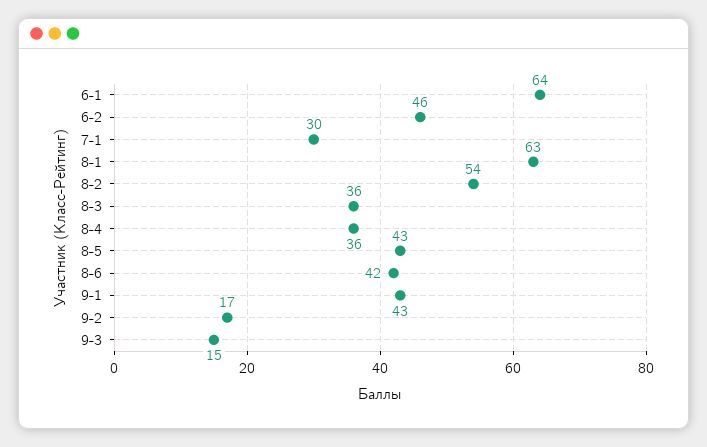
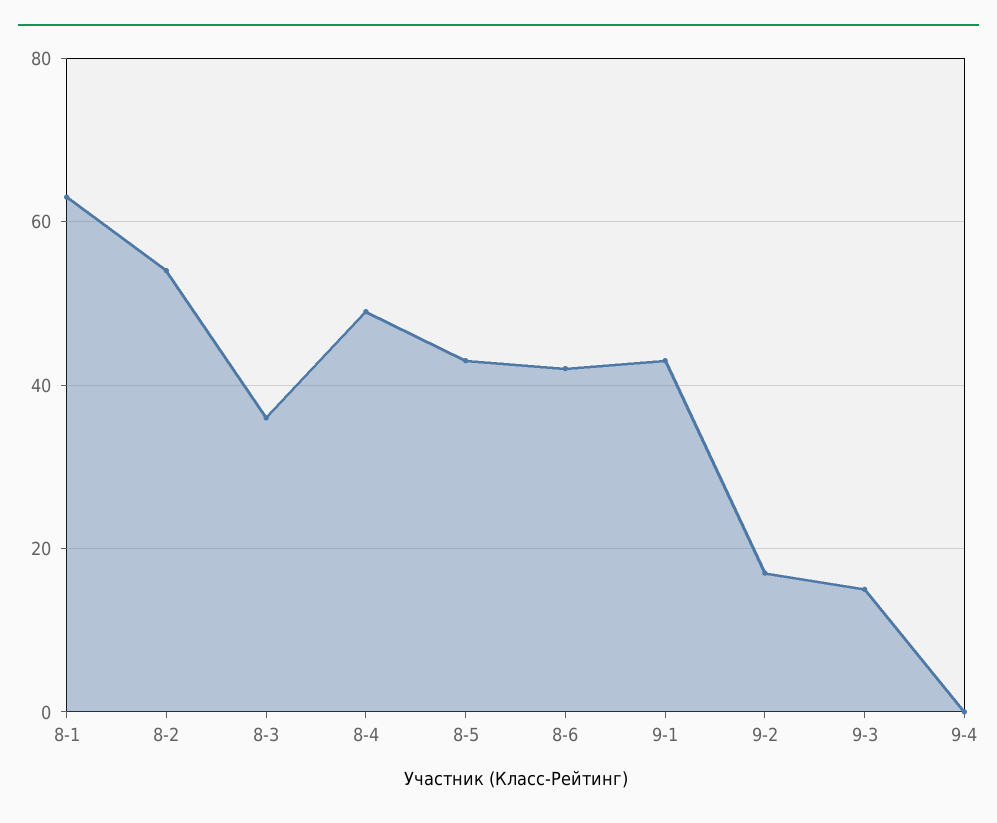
6-1: 64 -> none
6-2: 46 -> none
7-1: 30 -> none
8-4: 36 -> 50
9-4: none -> 0

